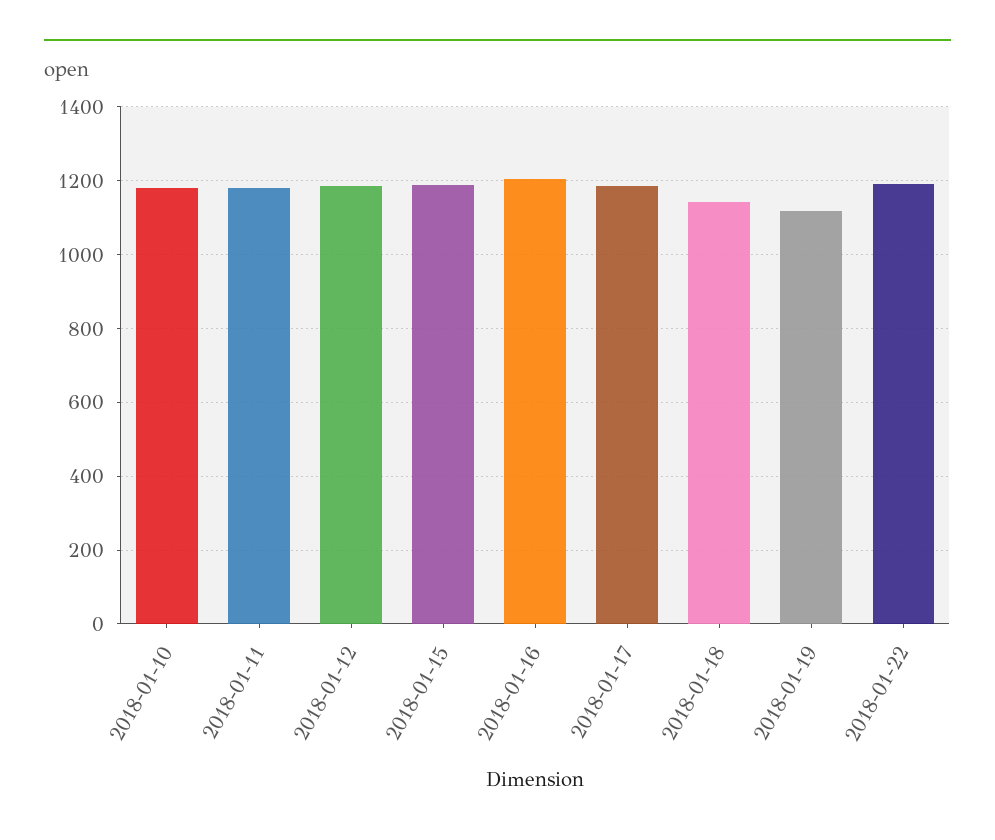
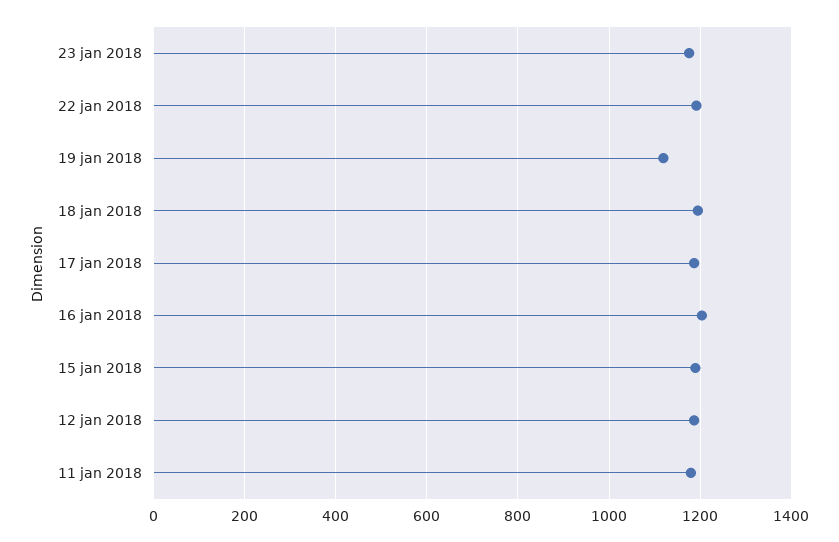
2018-01-10: 1180 -> none
2018-01-18: 1140 -> 1200
23 jan 2018: none -> 1180

